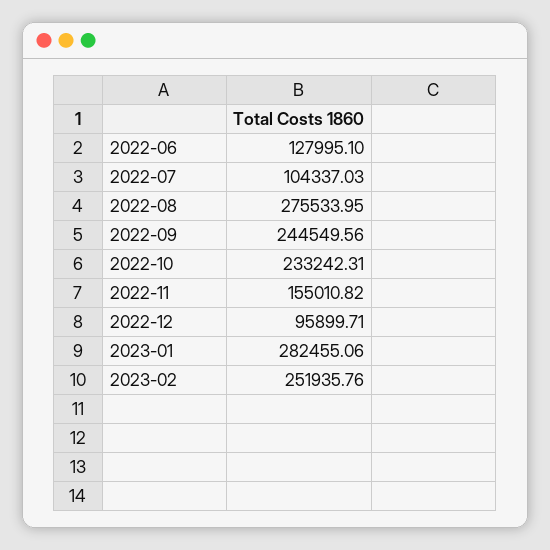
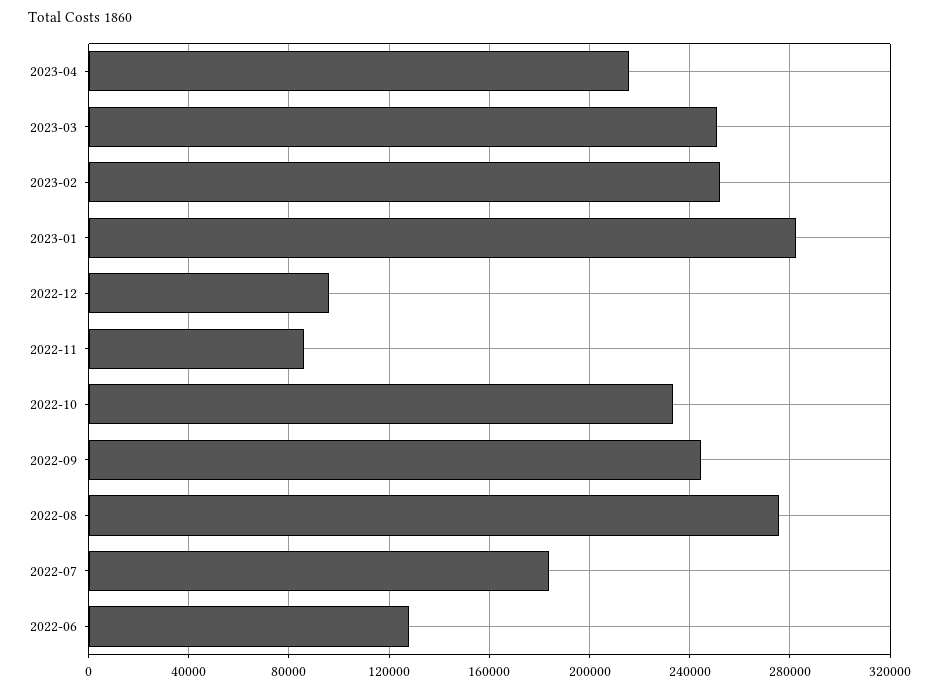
2022-07: 104337.03 -> 185000
2022-11: 155010.82 -> 85000
2023-04: none -> 215000
2023-03: none -> 250000

